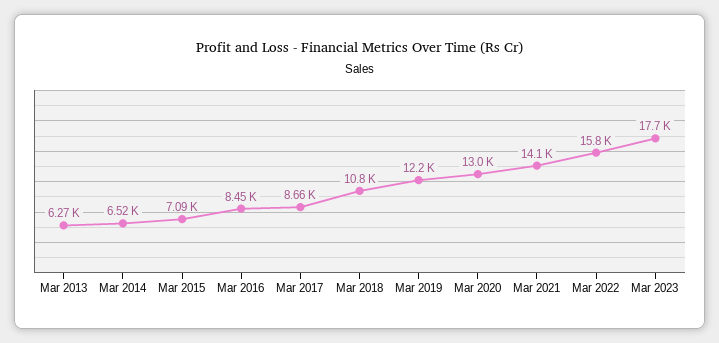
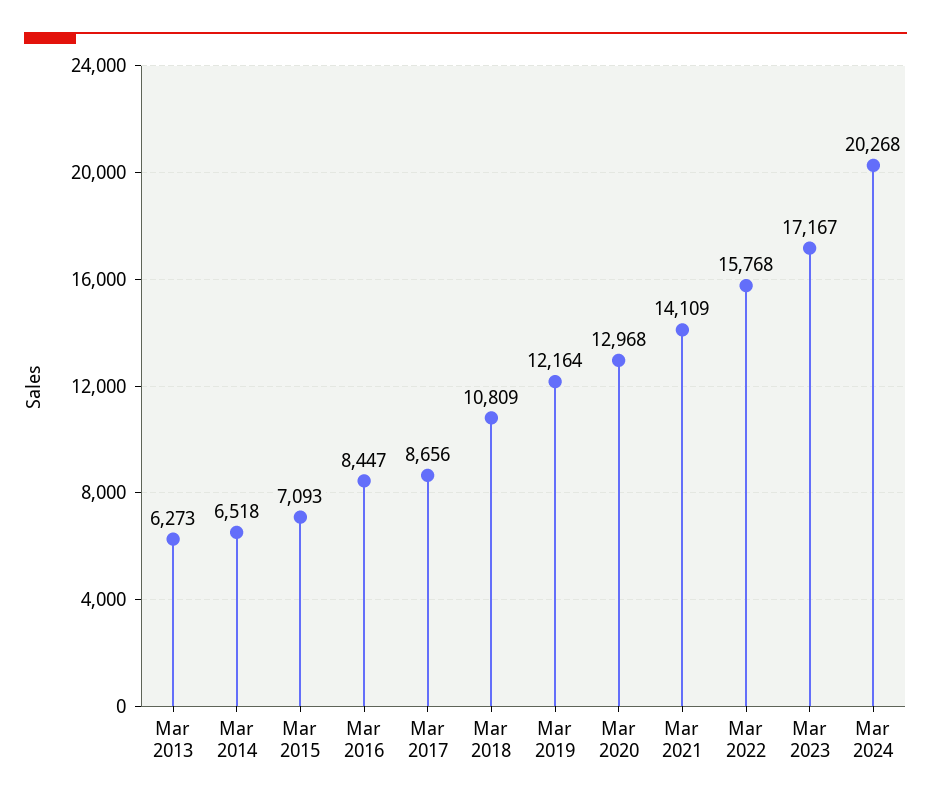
Mar 2023: 17700 -> 17167
Mar 2024: none -> 20268

